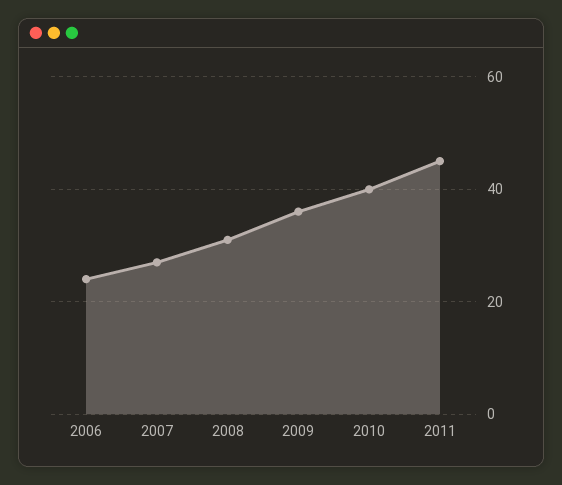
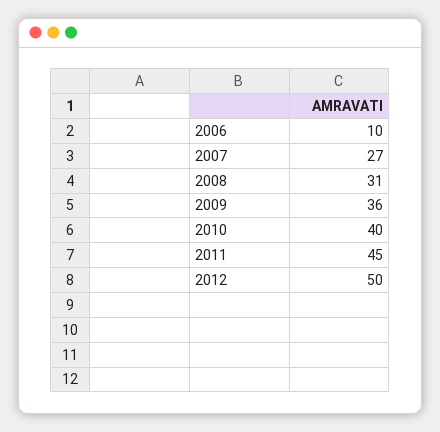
2006: 25 -> 10
2012: none -> 50

